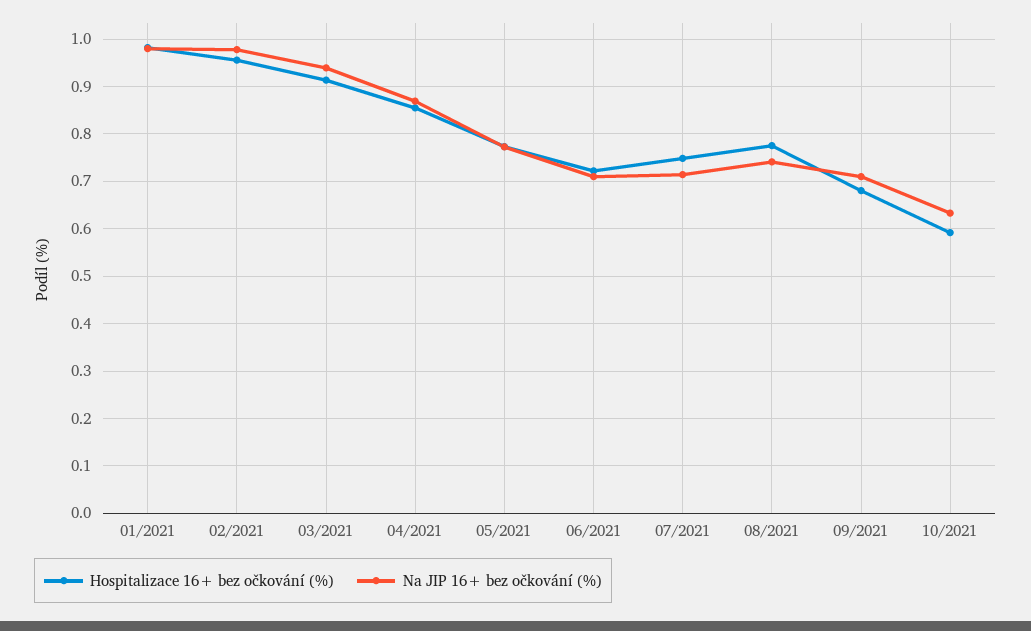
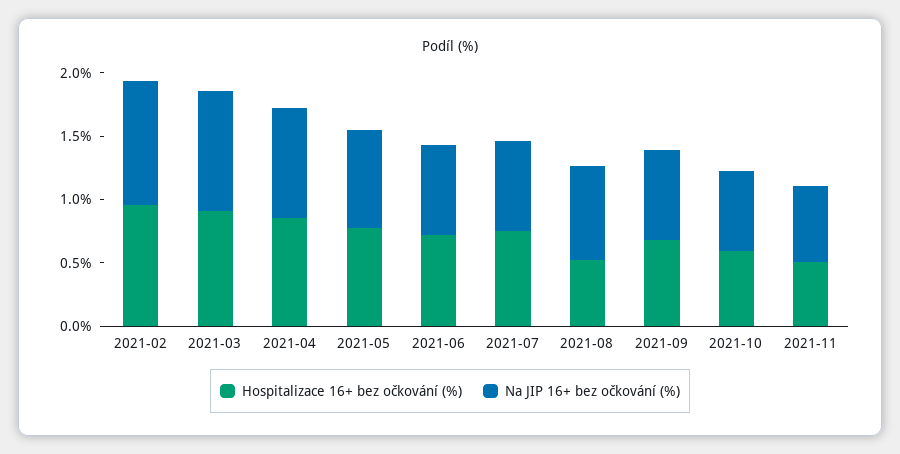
Hospitalizace 16+ bez očkování (%), 01/2021: 0.98 -> none
Na JIP 16+ bez očkování (%), 01/2021: 0.98 -> none
Hospitalizace 16+ bez očkování (%), 08/2021: 0.78 -> 0.5
Hospitalizace 16+ bez očkování (%), 2021-11: none -> 0.5
Na JIP 16+ bez očkování (%), 2021-11: none -> 0.6

